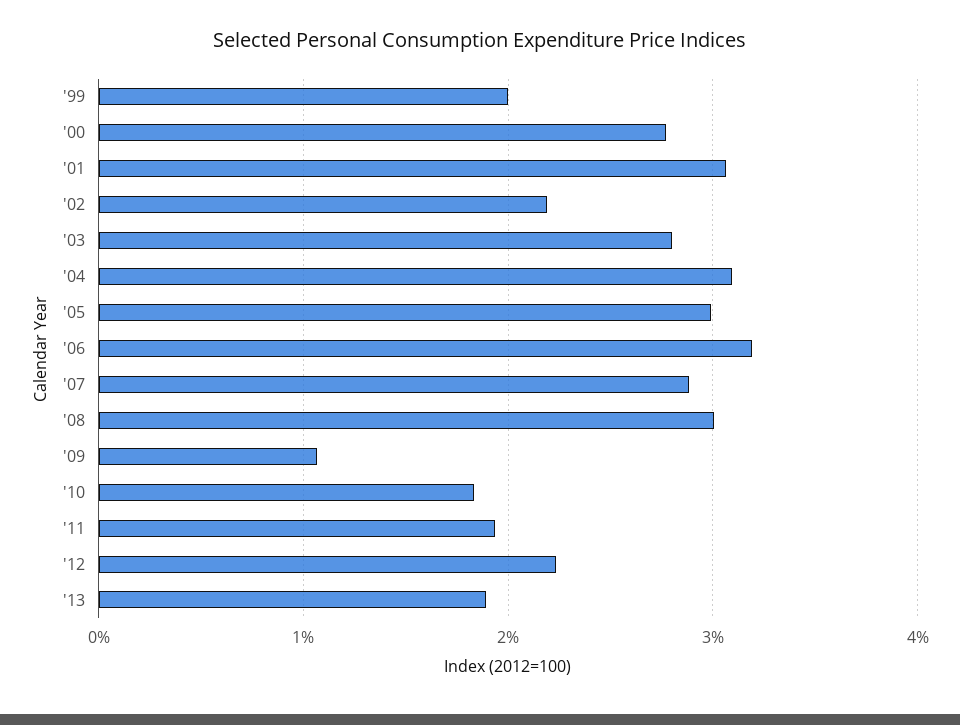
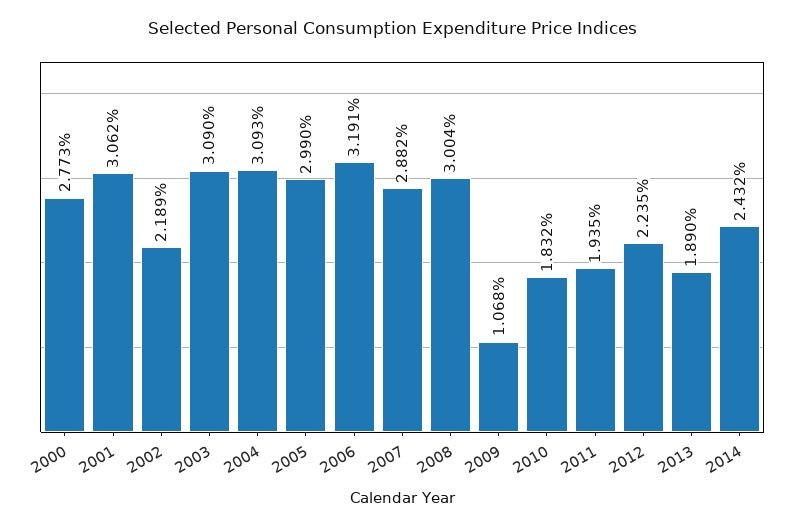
'99: 2 -> none
'03: 2.8 -> 3.09
2014: none -> 2.432

